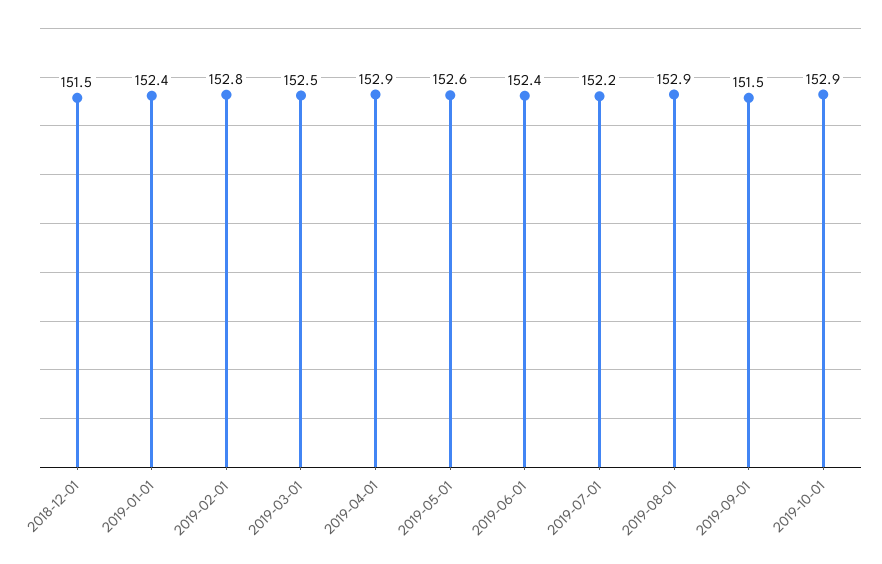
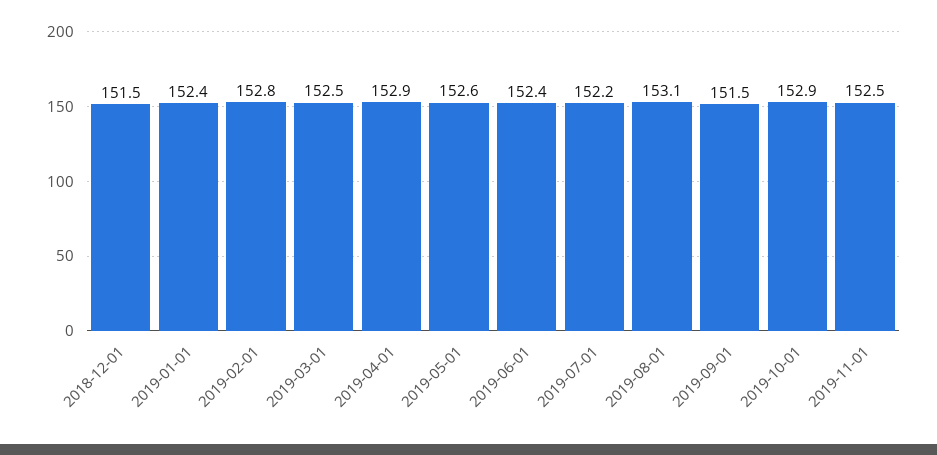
2019-08-01: 152.9 -> 153.1
2019-11-01: none -> 152.5

